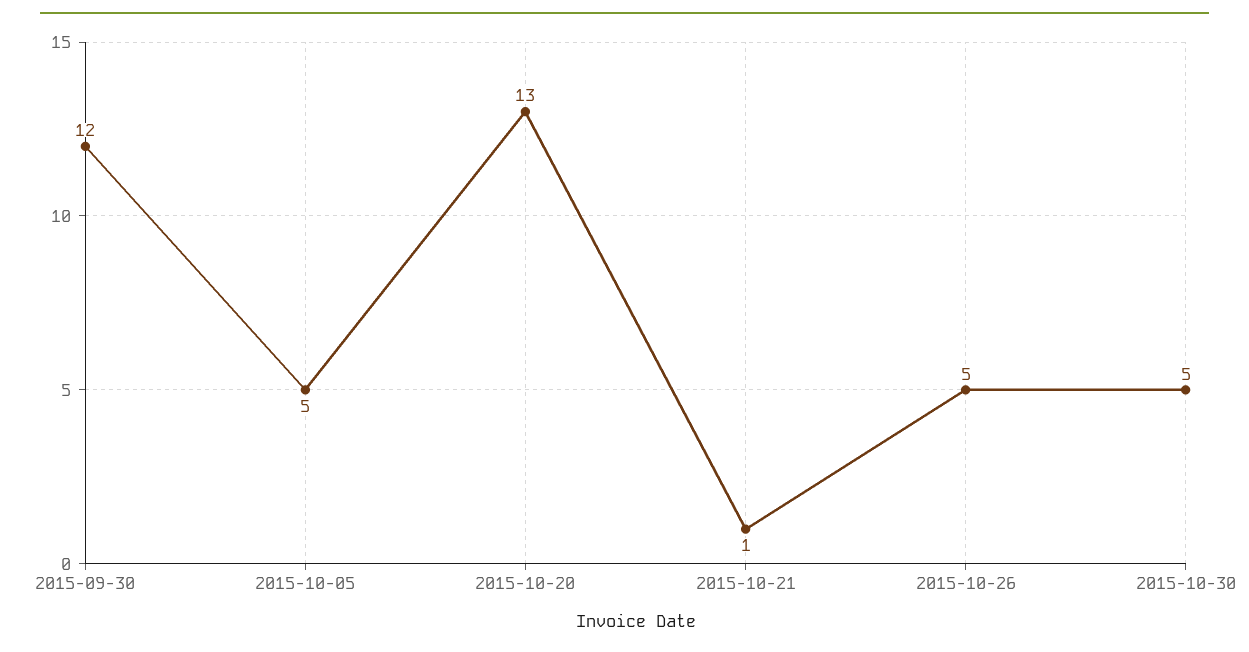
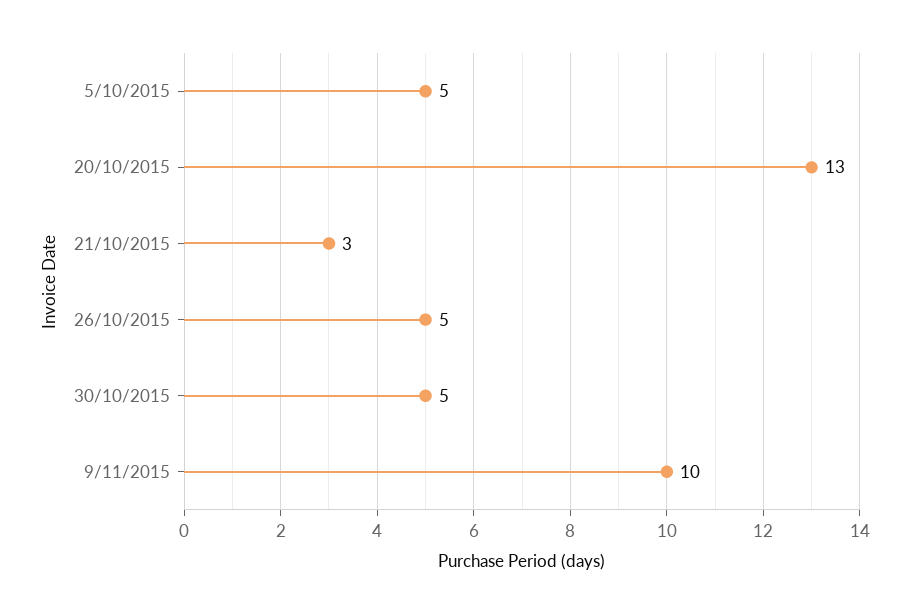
2015-09-30: 12 -> none
2015-10-21: 1 -> 3
9/11/2015: none -> 10

